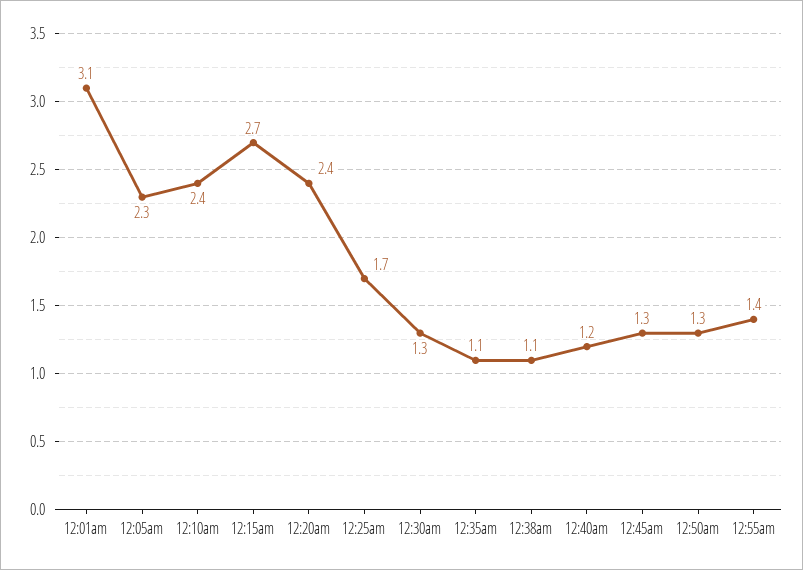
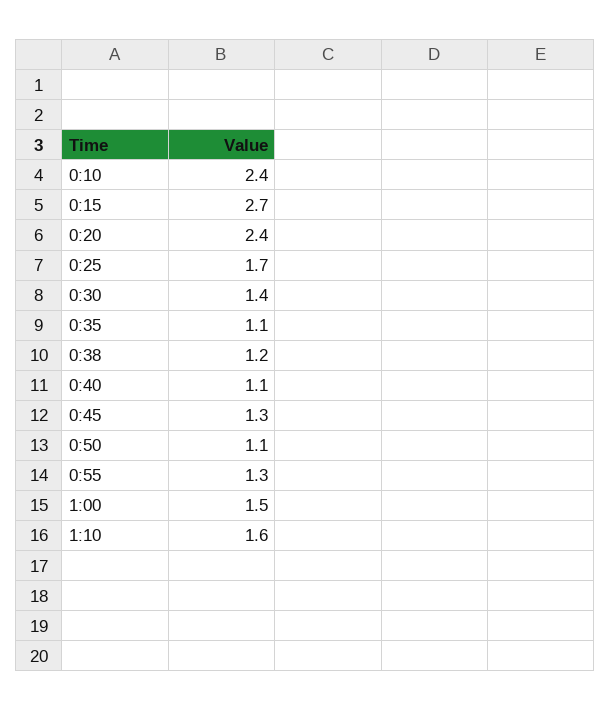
12:01am: 3.1 -> none
12:05am: 2.3 -> none
12:30am: 1.3 -> 1.4
12:38am: 1.1 -> 1.2
12:40am: 1.2 -> 1.1
12:50am: 1.3 -> 1.1
12:55am: 1.4 -> 1.3
1:00: none -> 1.5
1:10: none -> 1.6

